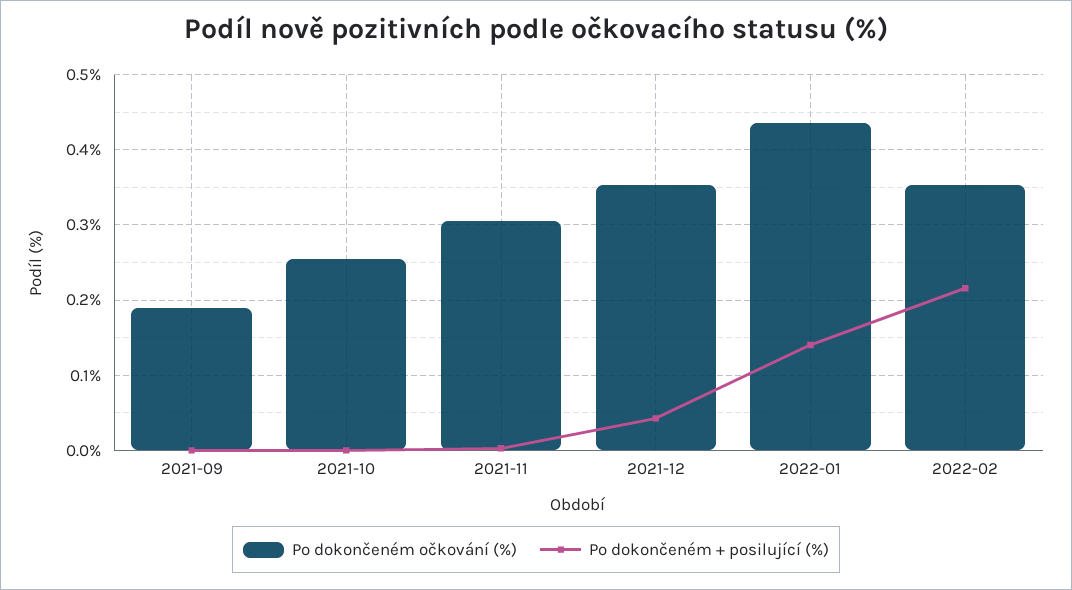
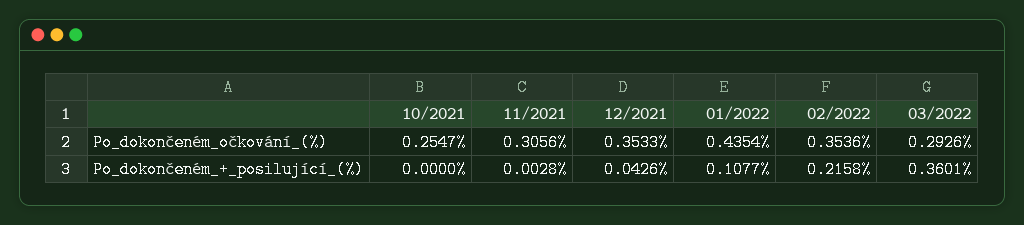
Po dokončeném očkování (%), 2021-09: 0.19 -> none
Po dokončeném + posilující (%), 2021-09: 0 -> none
Po dokončeném + posilující (%), 2022-01: 0.14 -> 0.1077
Po dokončeném očkování (%), 03/2022: none -> 0.2926
Po dokončeném + posilující (%), 03/2022: none -> 0.3601

